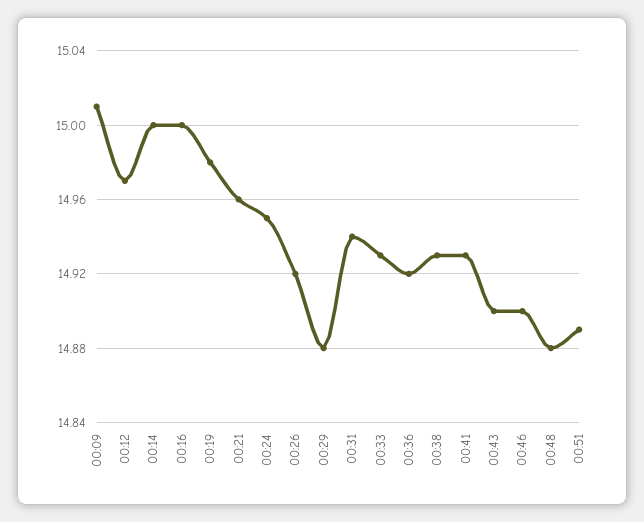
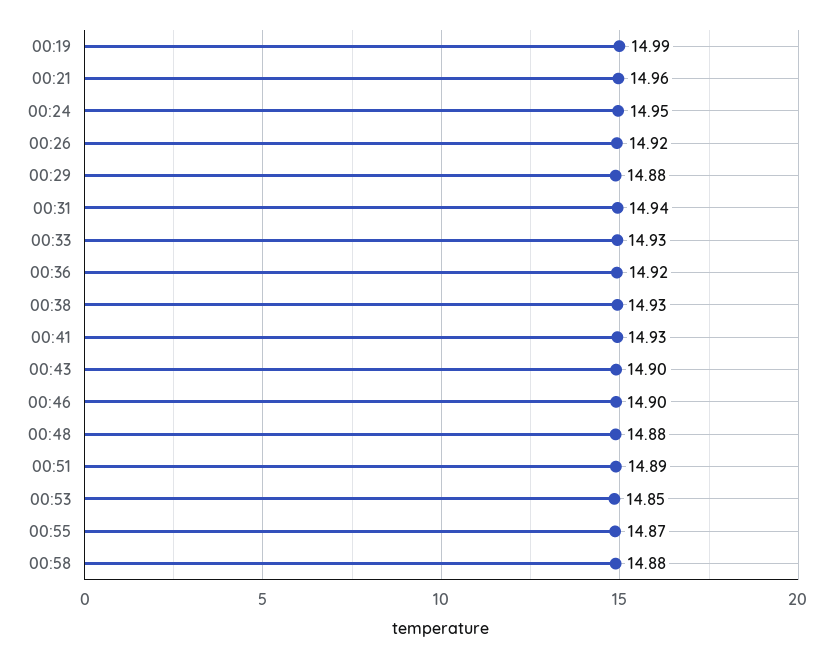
00:09: 15.01 -> none
00:12: 14.97 -> none
00:14: 15 -> none
00:16: 15 -> none
00:19: 14.98 -> 14.99
00:53: none -> 14.85
00:55: none -> 14.87
00:58: none -> 14.88

